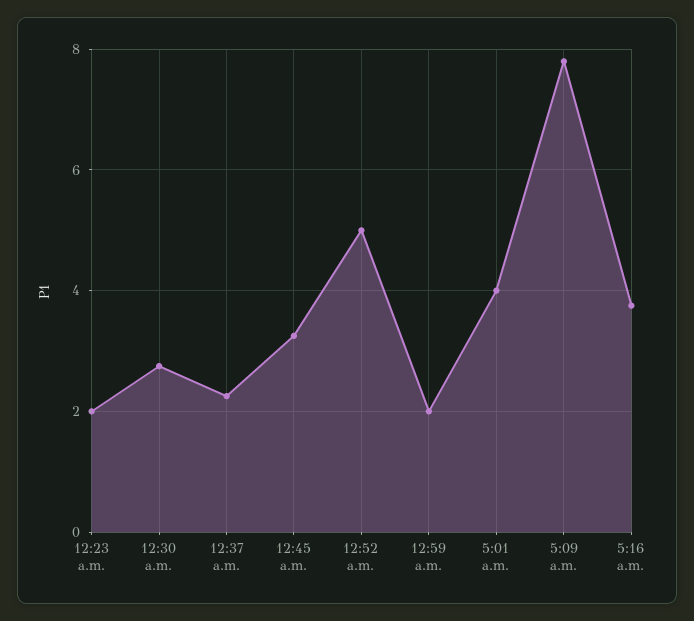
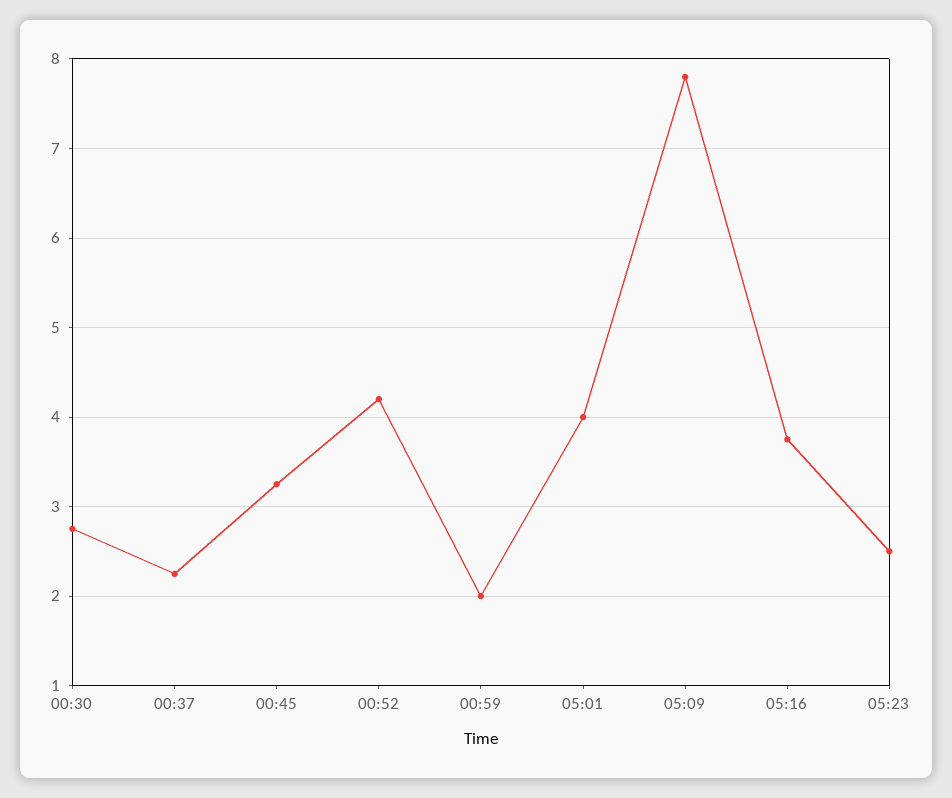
12:23 a.m.: 2 -> none
12:52 a.m.: 5 -> 4.2
05:23: none -> 2.5

